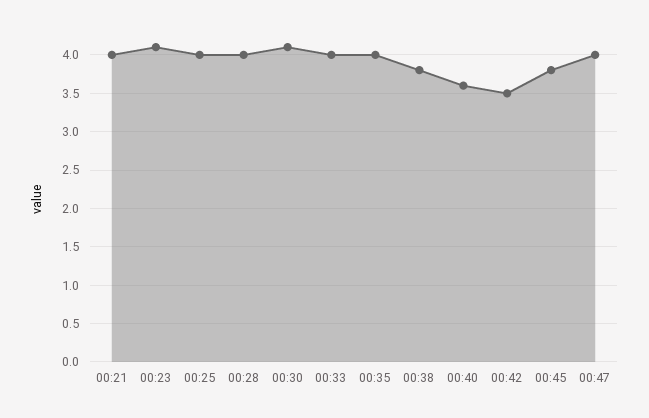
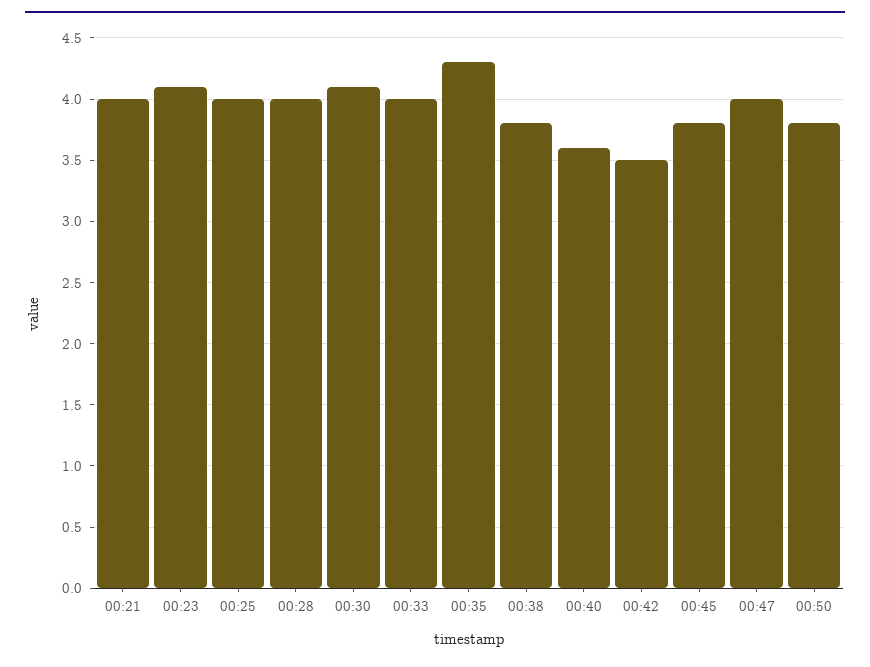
00:35: 4 -> 4.3
00:50: none -> 3.8

